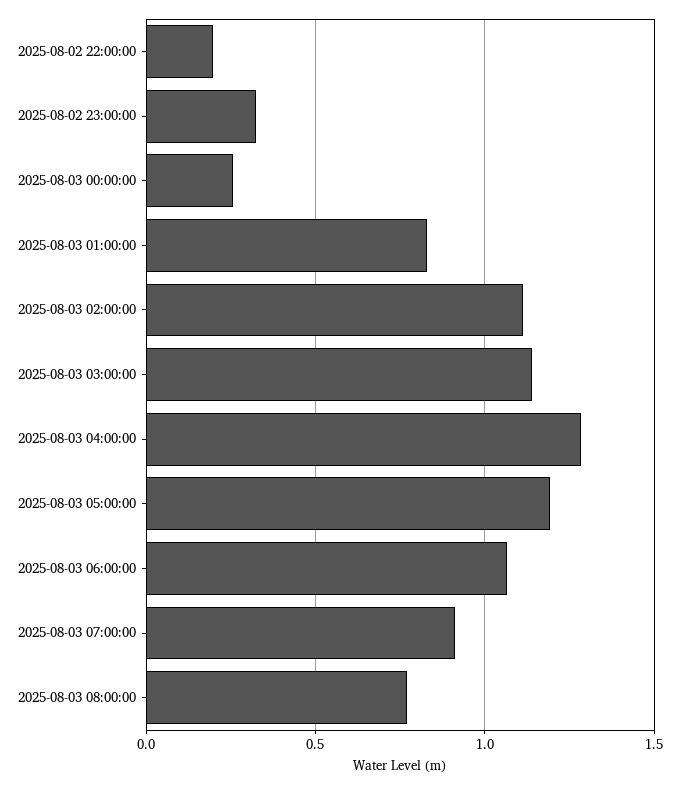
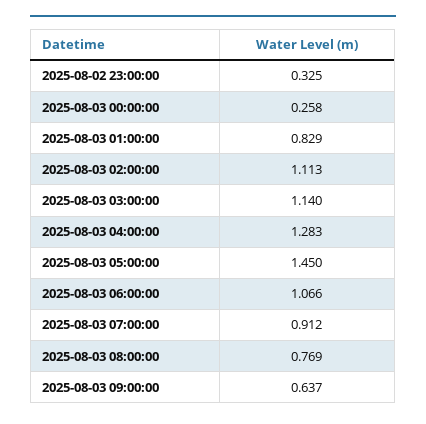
2025-08-02 22:00:00: 0.2 -> none
2025-08-03 05:00:00: 1.2 -> 1.45
2025-08-03 09:00:00: none -> 0.637

